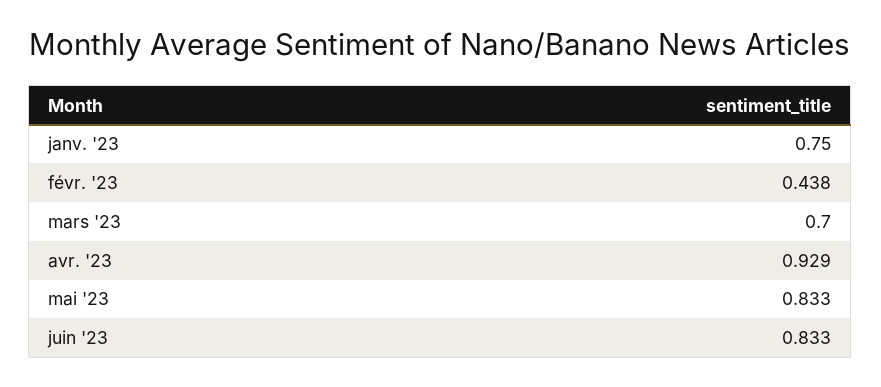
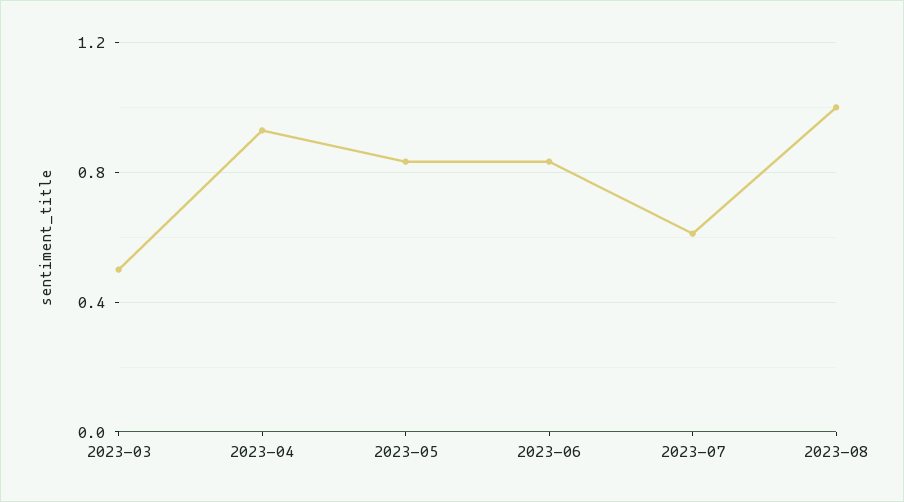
janv. '23: 0.75 -> none
févr. '23: 0.438 -> none
mars '23: 0.7 -> 0.5
2023-07: none -> 0.6
2023-08: none -> 1

